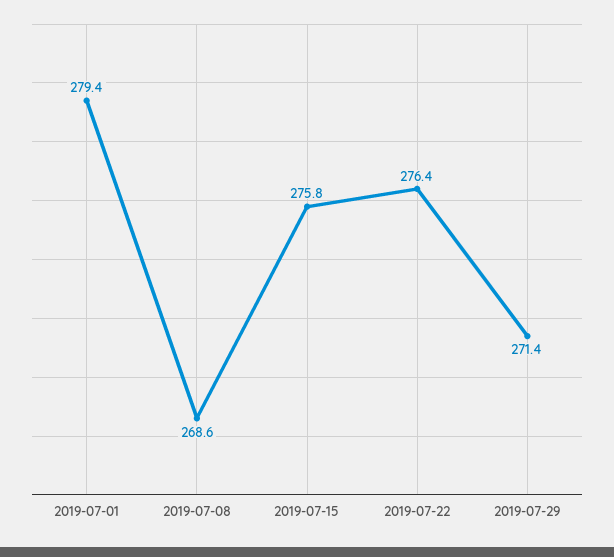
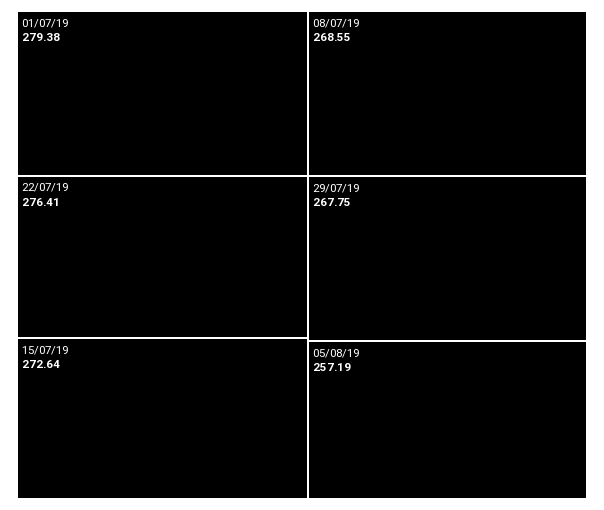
2019-07-15: 275.8 -> 272.64
2019-07-29: 271.4 -> 267.75
05/08/19: none -> 257.19

